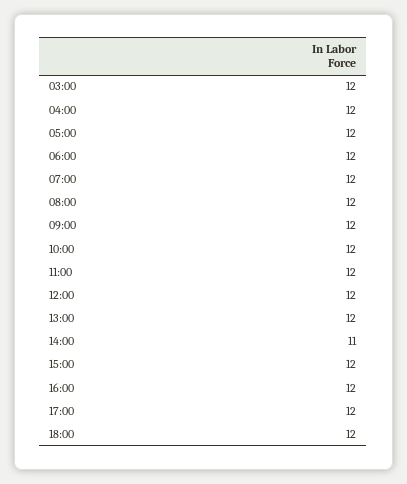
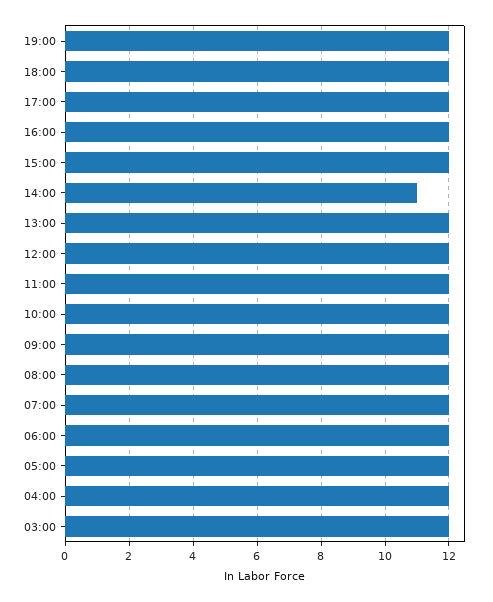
19:00: none -> 12

